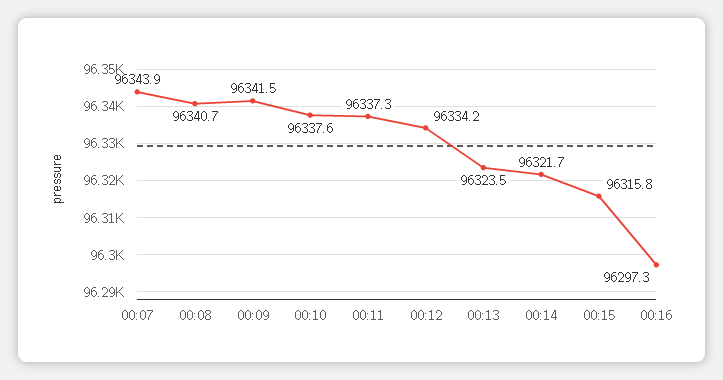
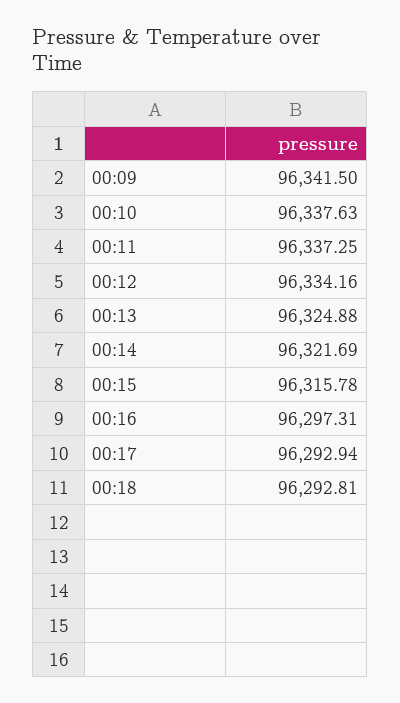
00:07: 96343.9 -> none
00:08: 96340.7 -> none
00:13: 96323.5 -> 96324.88
00:17: none -> 96292.94
00:18: none -> 96292.81

